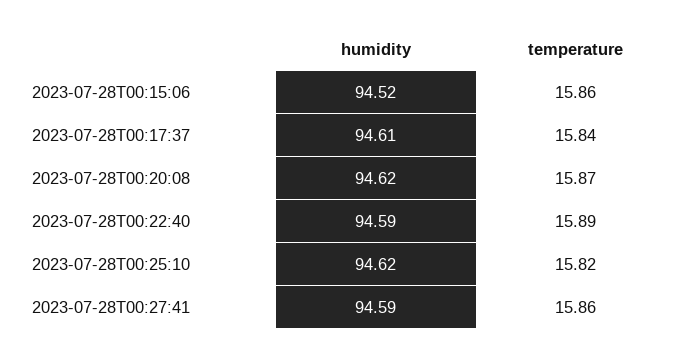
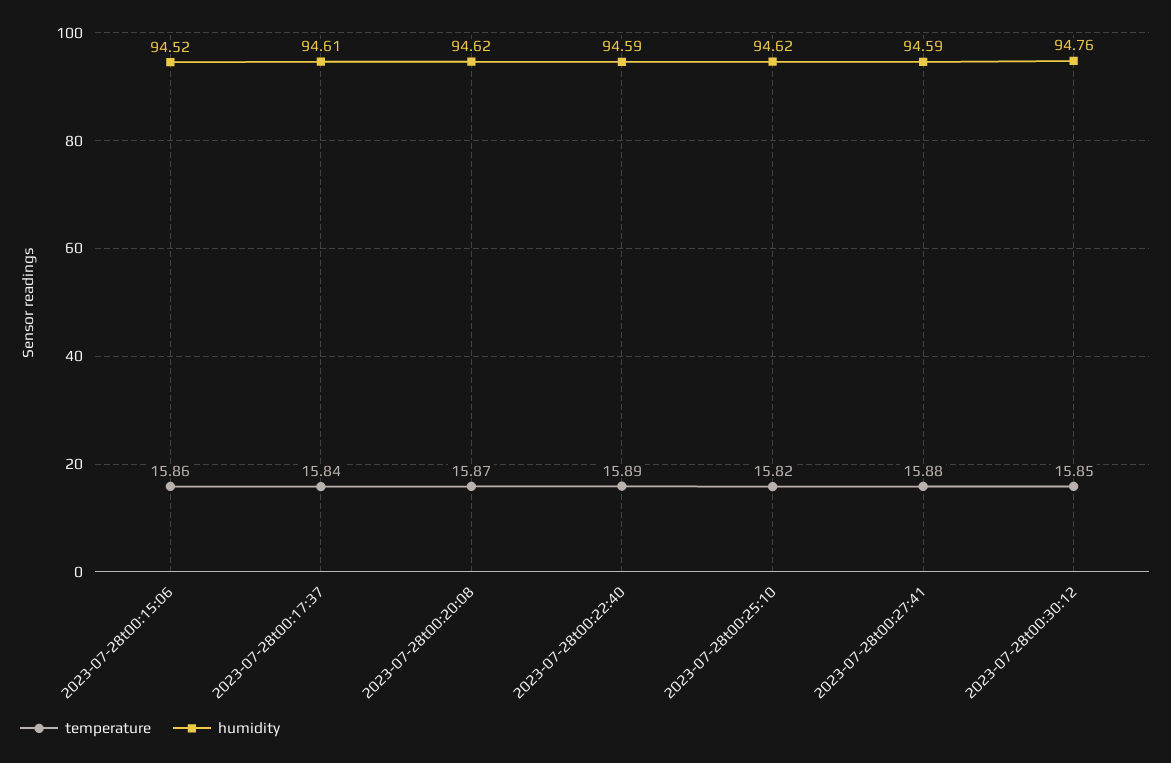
temperature, 2023-07-28T00:27:41: 15.86 -> 15.88
temperature, 2023-07-28t00:30:12: none -> 15.85
humidity, 2023-07-28t00:30:12: none -> 94.76

